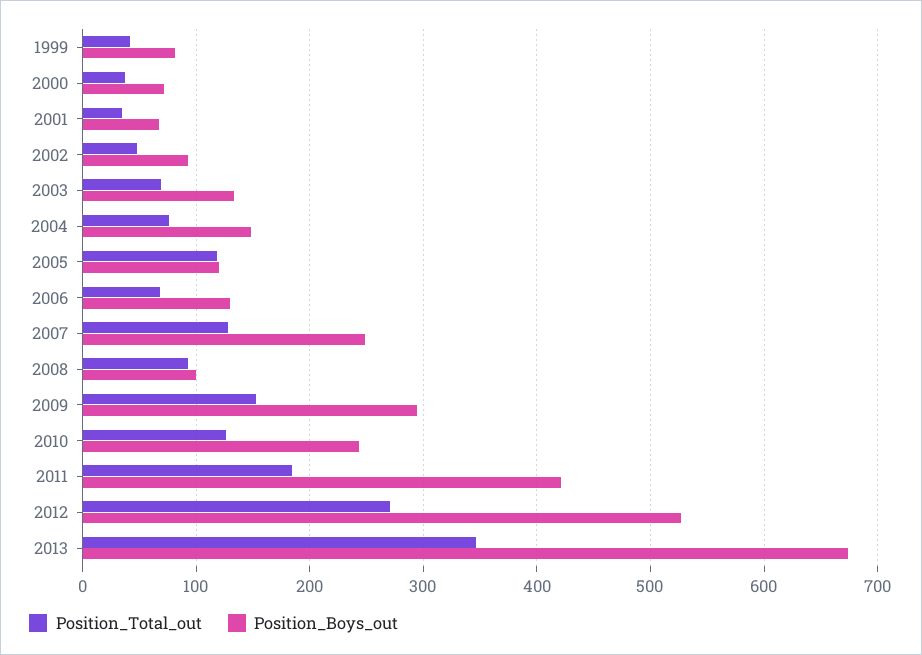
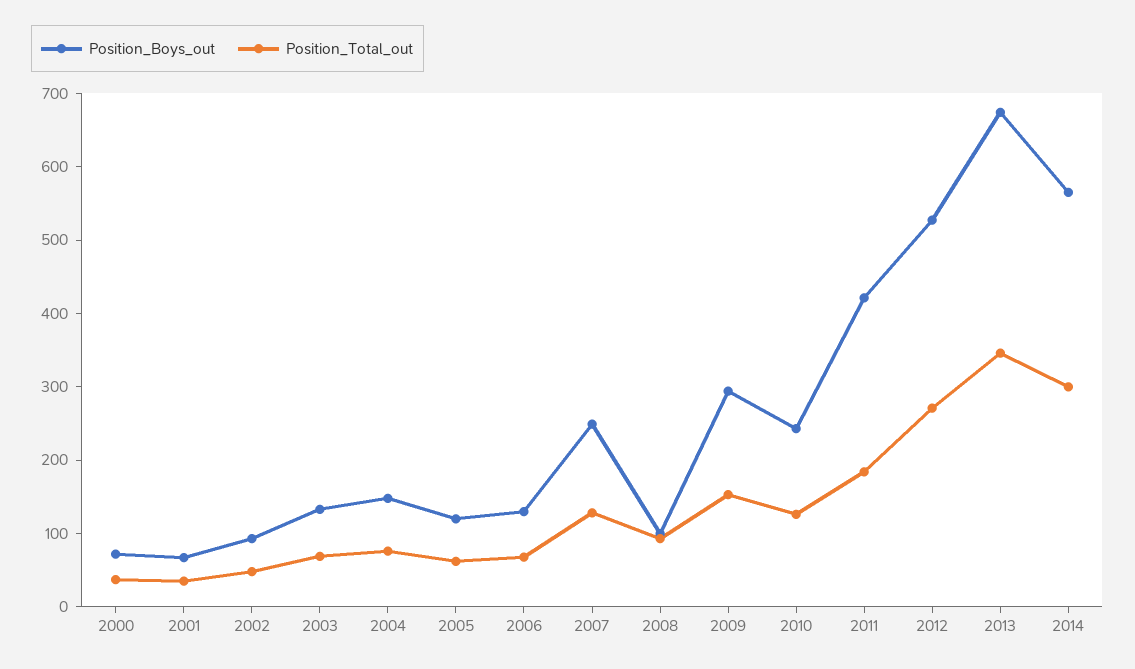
Position_Total_out, 1999: 40 -> none
Position_Boys_out, 1999: 80 -> none
Position_Total_out, 2005: 120 -> 60
Position_Boys_out, 2014: none -> 560
Position_Total_out, 2014: none -> 300

